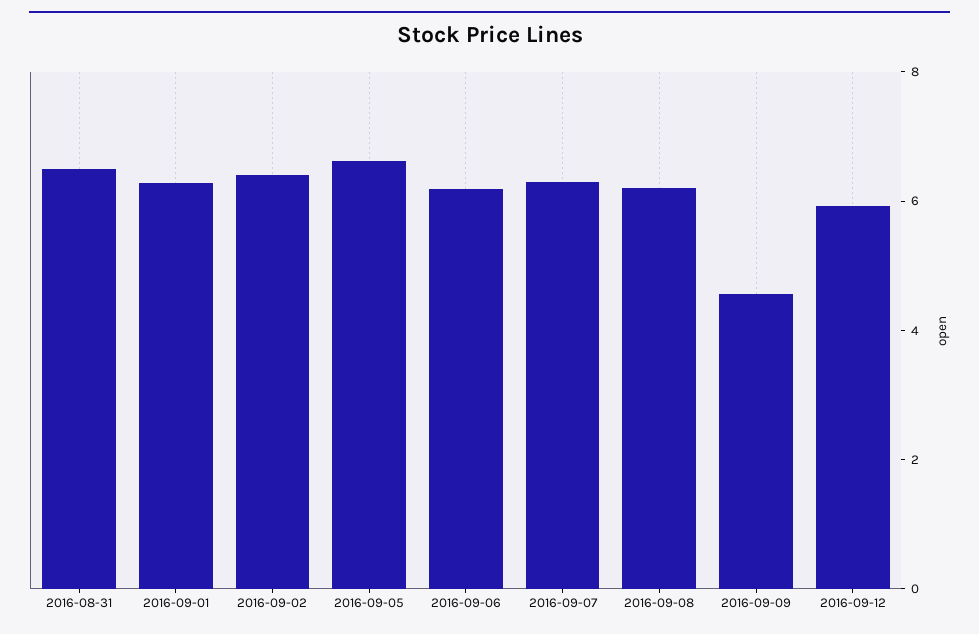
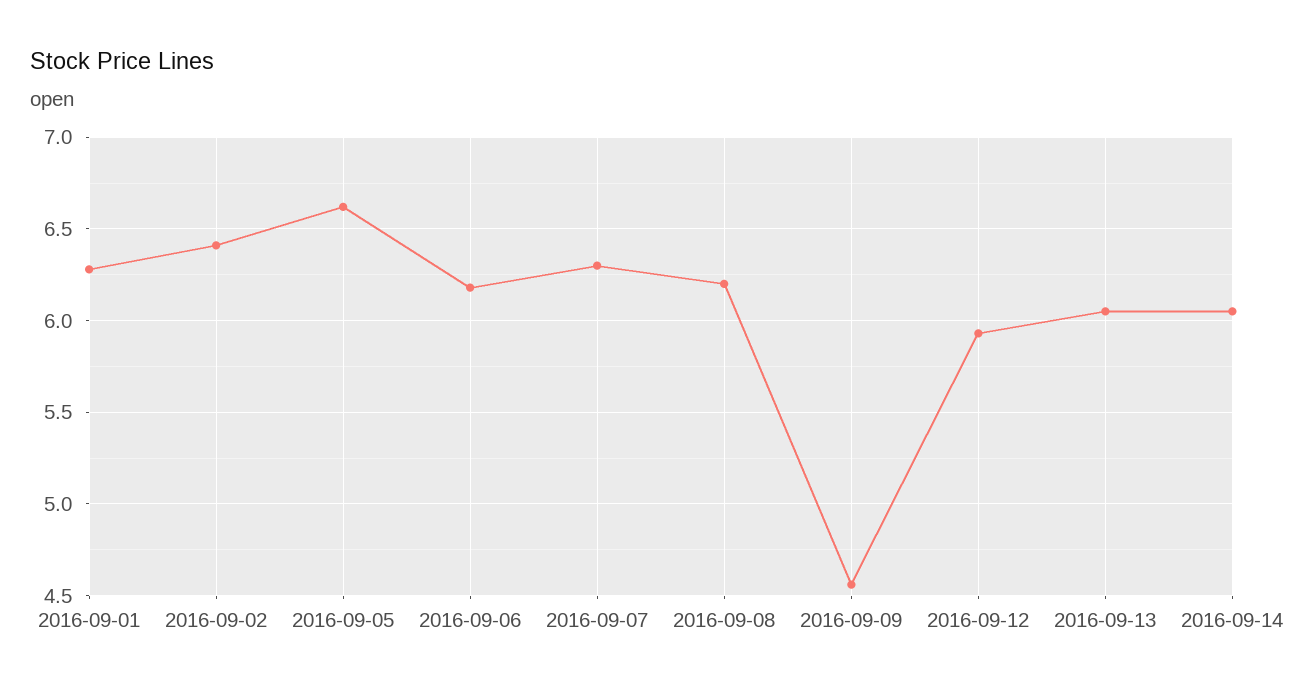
2016-08-31: 6.5 -> none
2016-09-13: none -> 6.05
2016-09-14: none -> 6.05

